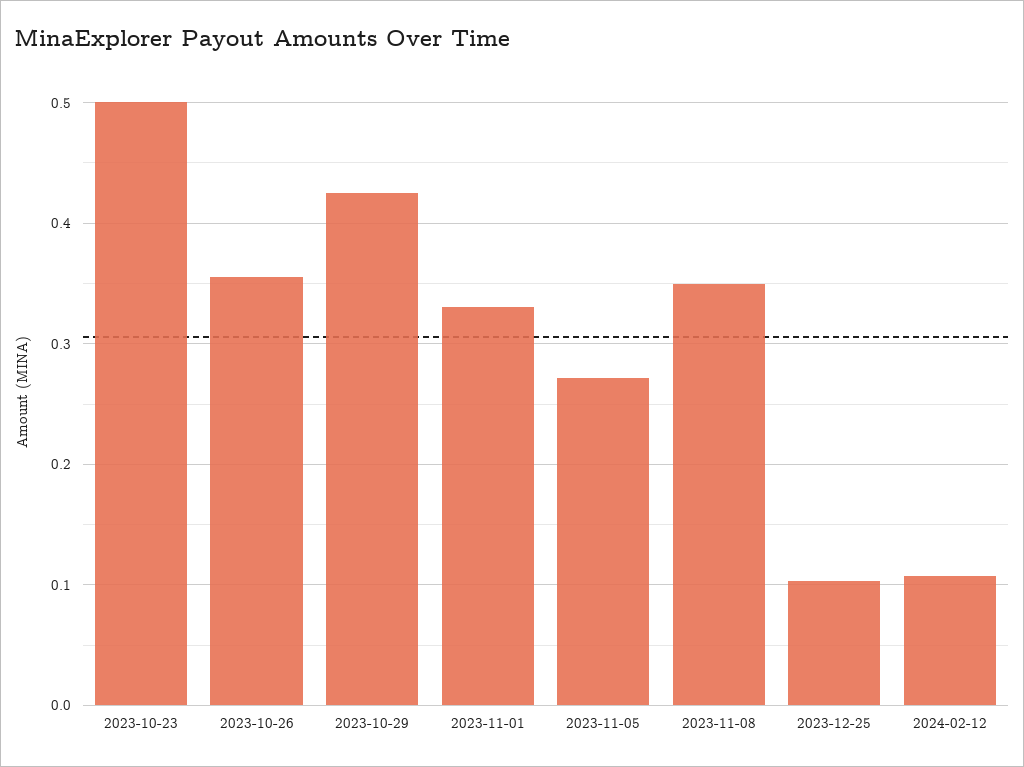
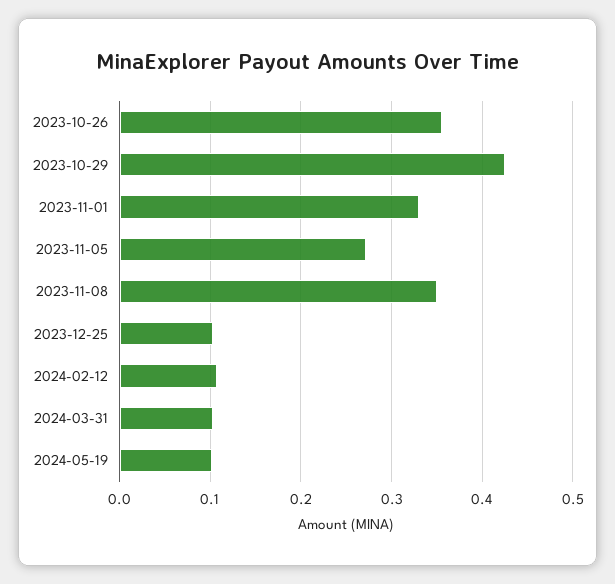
2023-10-23: 0.5 -> none
2024-03-31: none -> 0.1
2024-05-19: none -> 0.1

